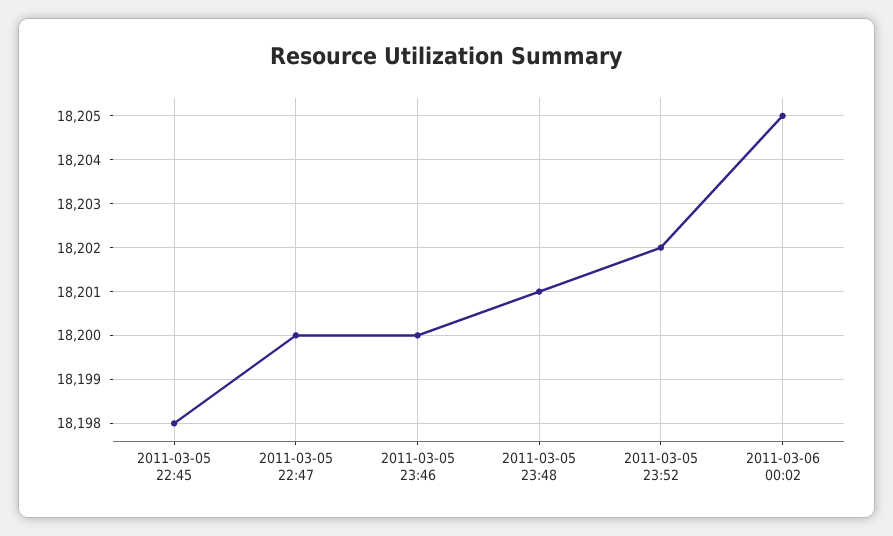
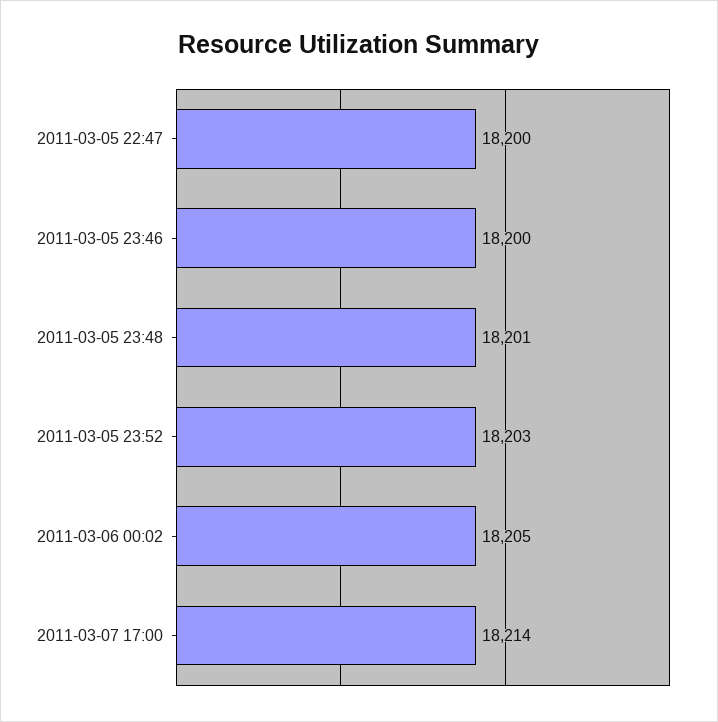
2011-03-05 22:45: 18198 -> none
2011-03-05 23:52: 18202 -> 18203
2011-03-07 17:00: none -> 18214

